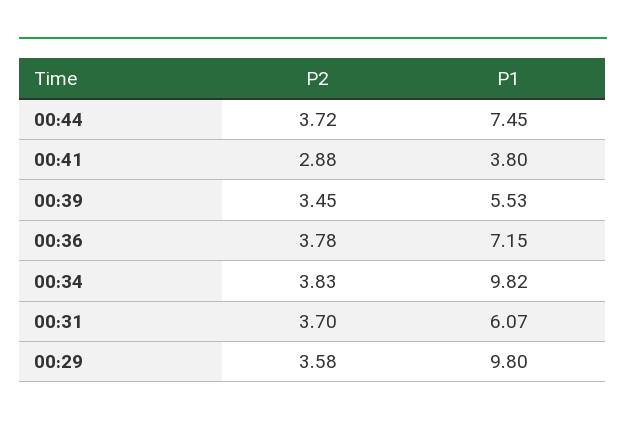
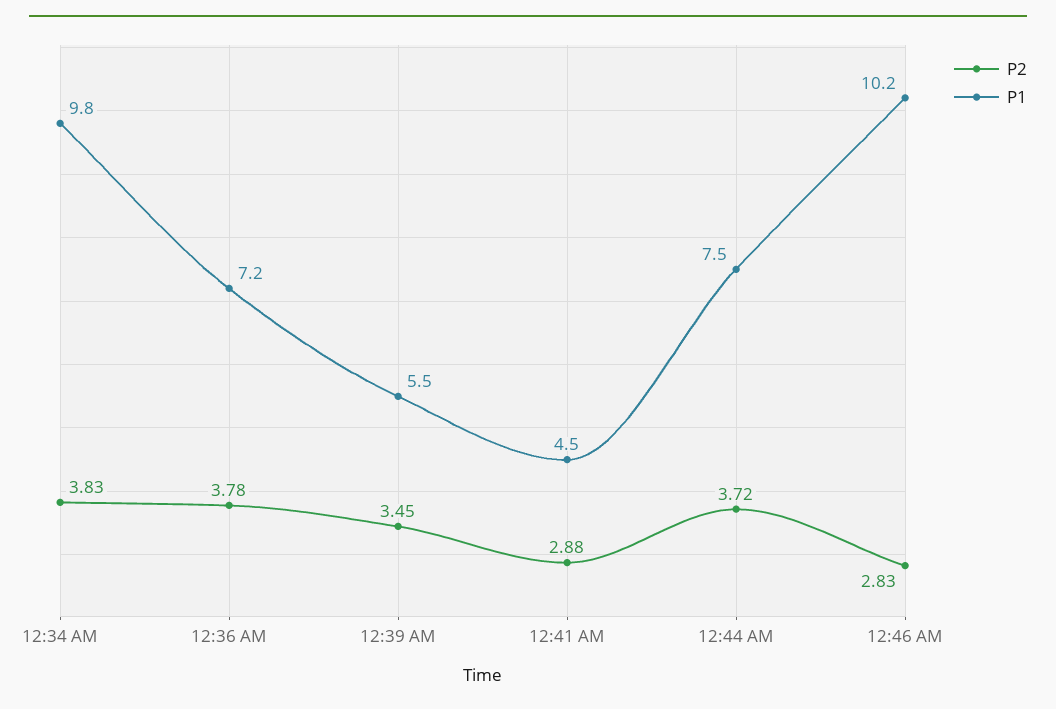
P1, 00:41: 3.8 -> 4.5
P2, 00:31: 3.7 -> none
P1, 00:31: 6.07 -> none
P2, 00:29: 3.58 -> none
P1, 00:29: 9.8 -> none
P2, 12:46 AM: none -> 2.83
P1, 12:46 AM: none -> 10.2

